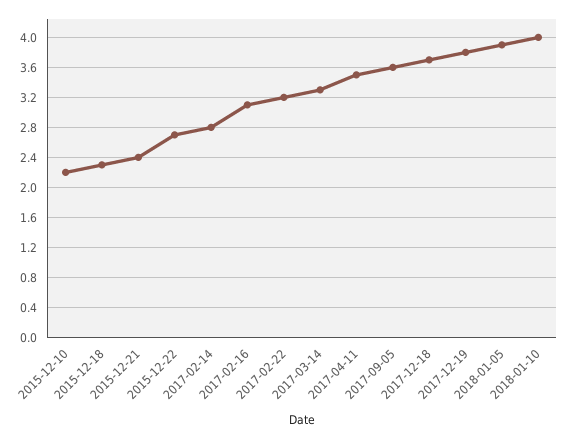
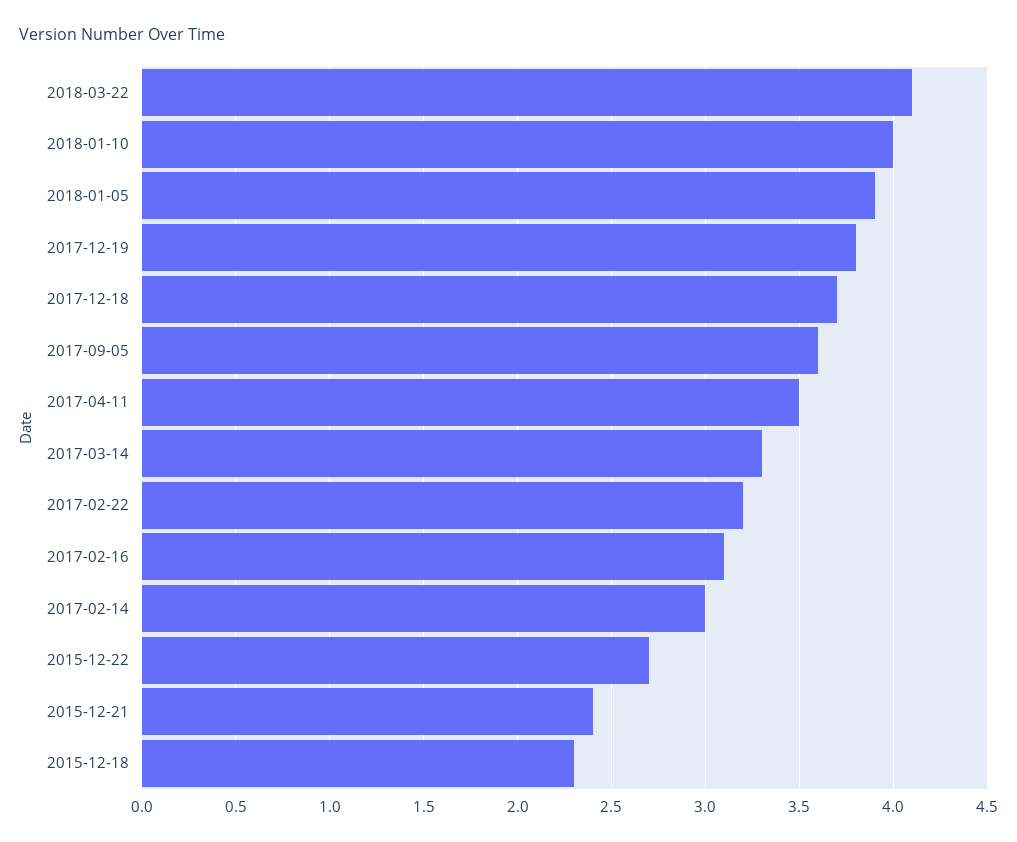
2015-12-10: 2.2 -> none
2017-02-14: 2.8 -> 3
2018-03-22: none -> 4.1

